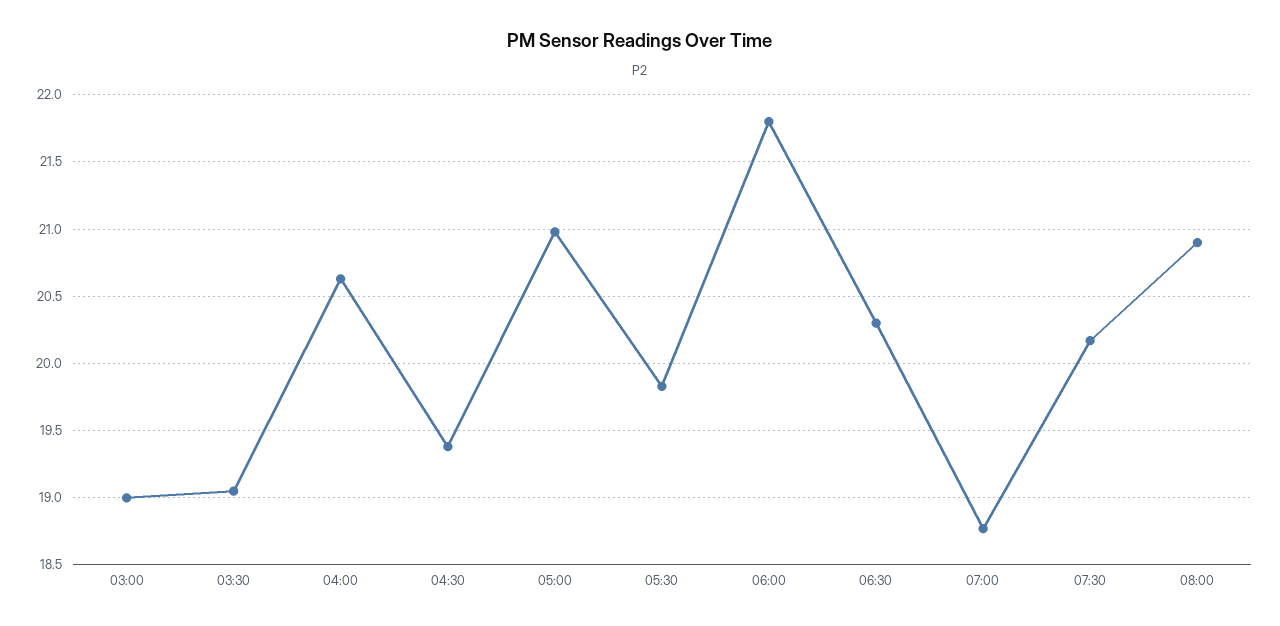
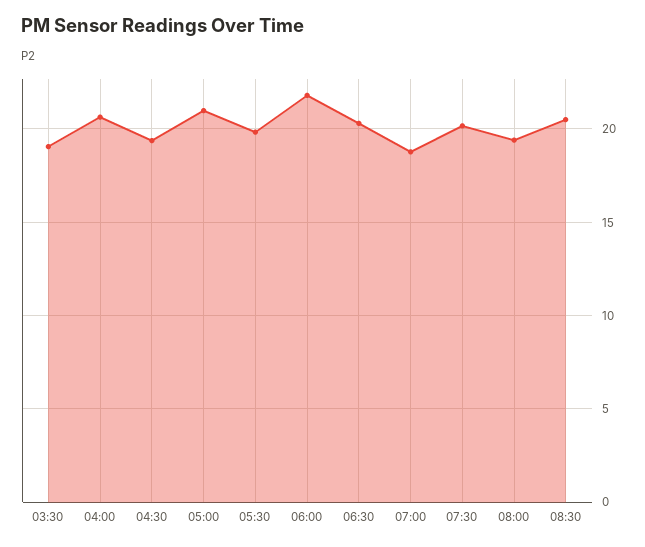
03:00: 19 -> none
08:00: 20.9 -> 19.5
08:30: none -> 20.5

